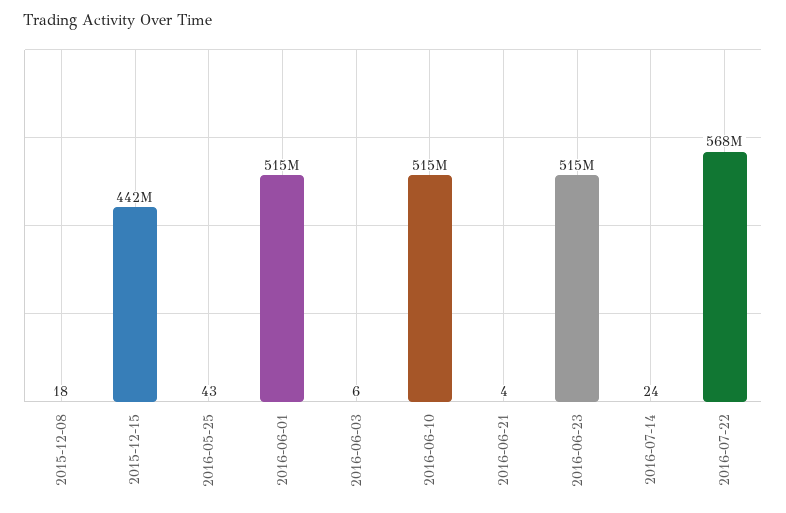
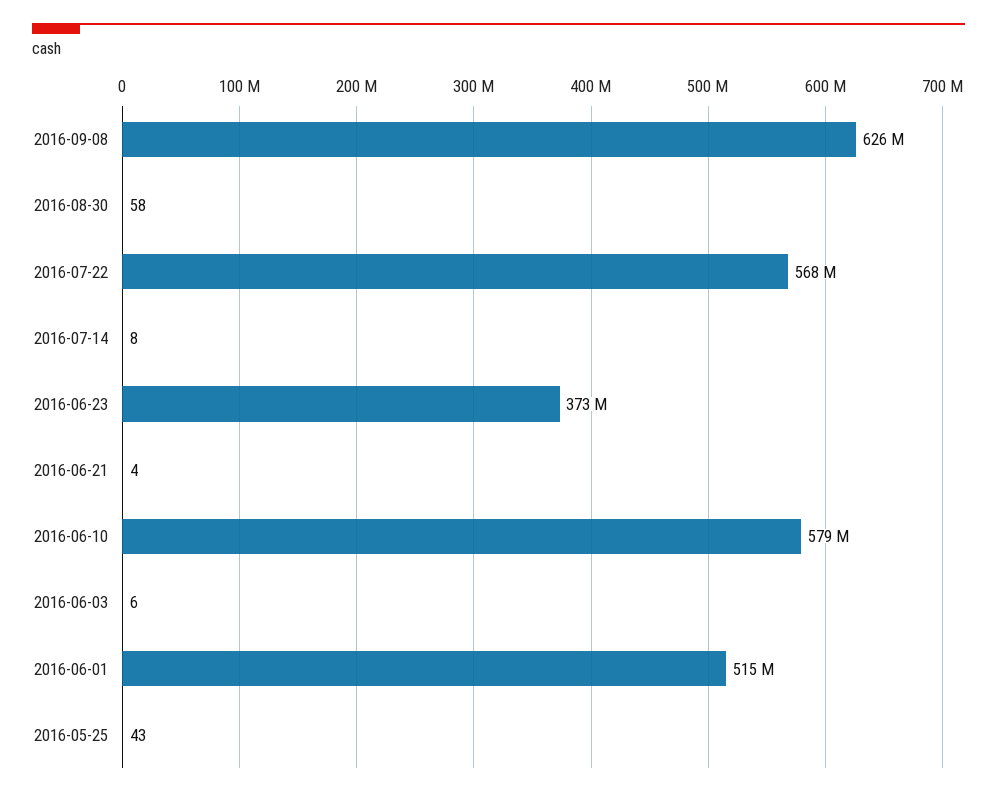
2015-12-08: 18 -> none
2015-12-15: 442000000 -> none
2016-06-10: 515000000 -> 579000000
2016-06-23: 515000000 -> 373000000
2016-07-14: 24 -> 8
2016-09-08: none -> 626000000
2016-08-30: none -> 58

